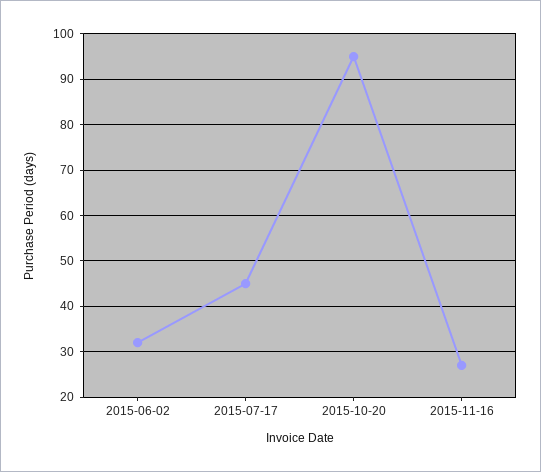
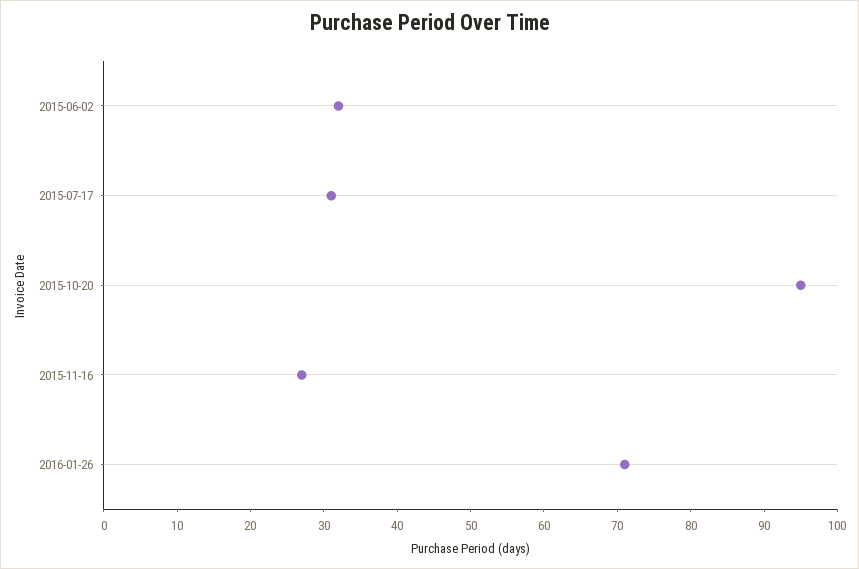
2015-07-17: 45 -> 30
2016-01-26: none -> 70

